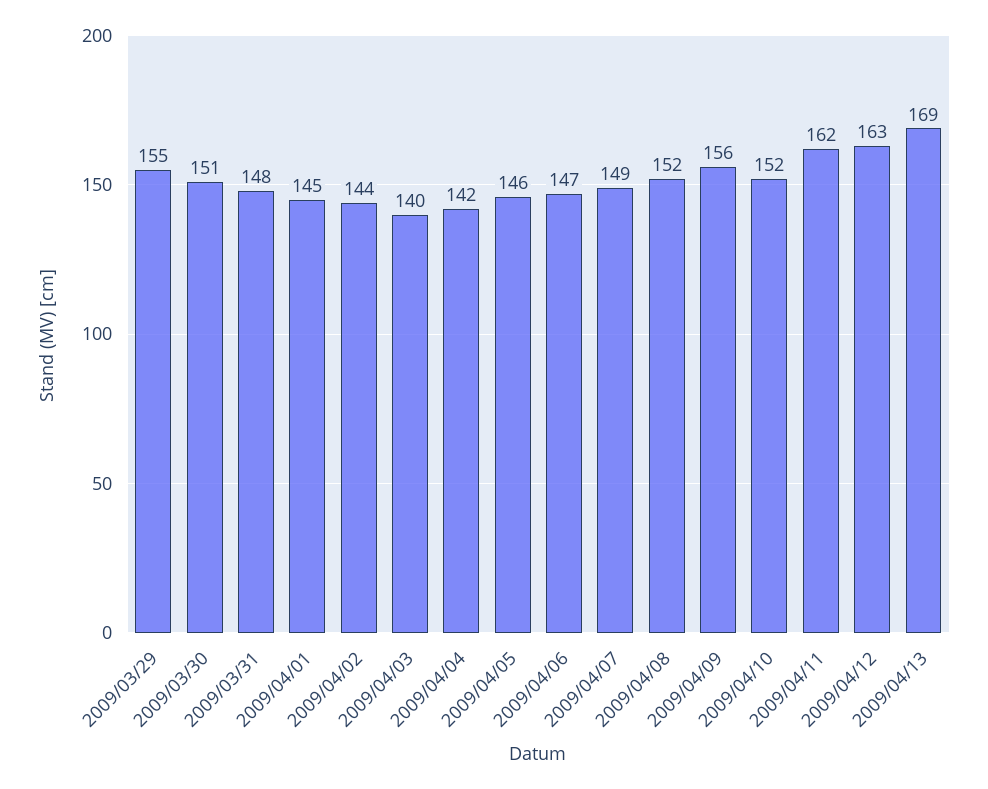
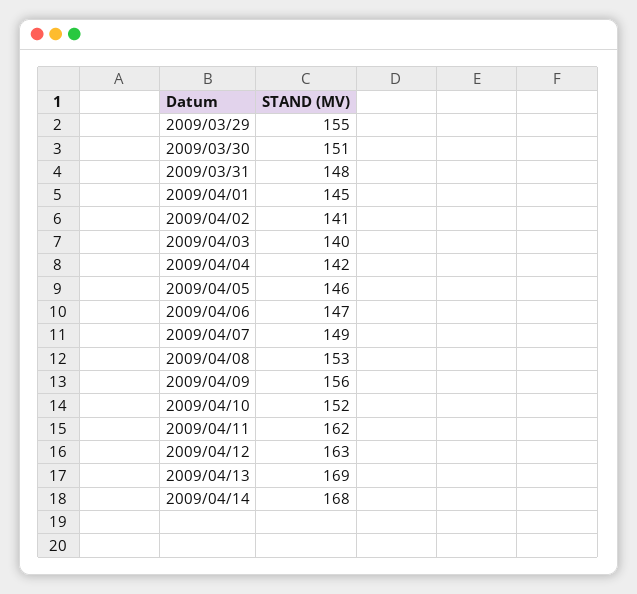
2009/04/02: 144 -> 141
2009/04/08: 152 -> 153
2009/04/14: none -> 168

